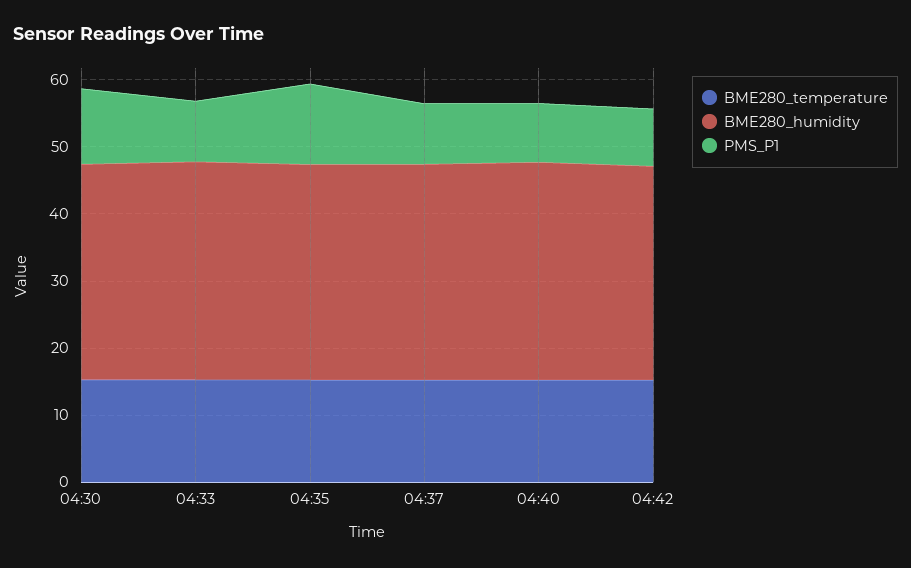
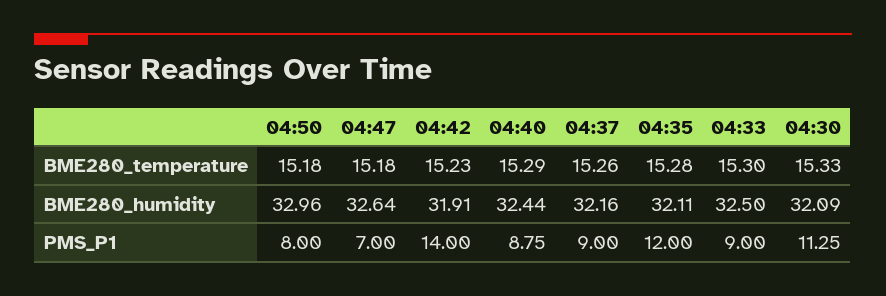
PMS_P1, 04:42: 8 -> 14
BME280_temperature, 04:50: none -> 15.18
BME280_temperature, 04:47: none -> 15.18
BME280_humidity, 04:50: none -> 32.96
BME280_humidity, 04:47: none -> 32.64
PMS_P1, 04:50: none -> 8
PMS_P1, 04:47: none -> 7

